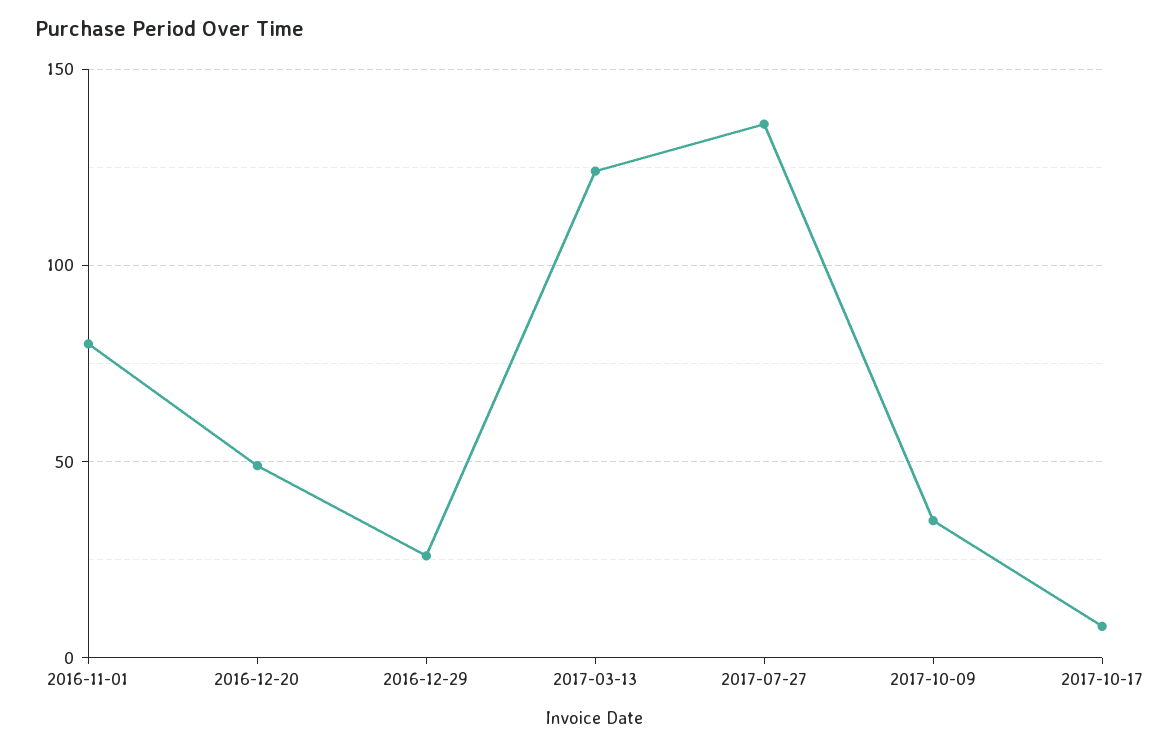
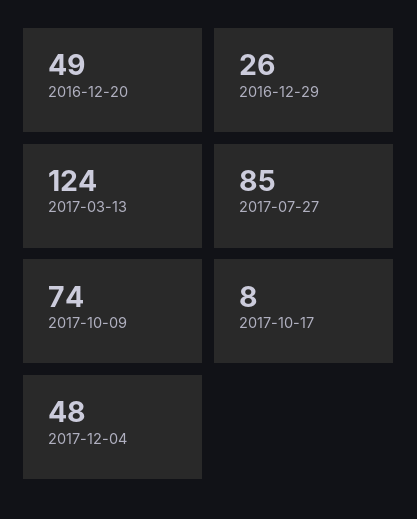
2016-11-01: 80 -> none
2017-07-27: 135 -> 85
2017-10-09: 35 -> 74
2017-12-04: none -> 48

